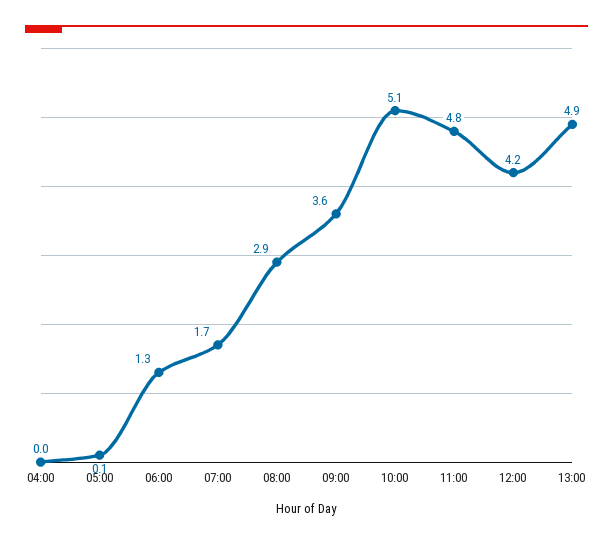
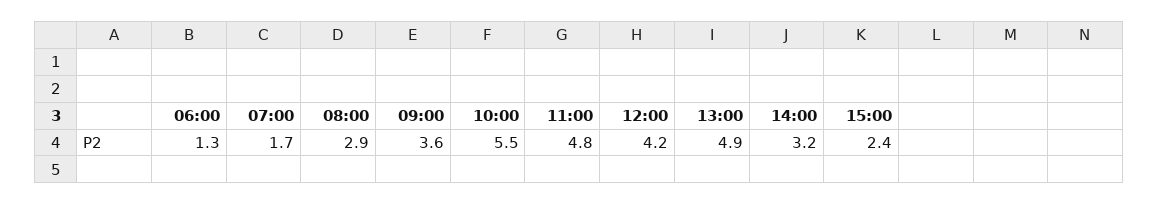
04:00: 0 -> none
05:00: 0.1 -> none
10:00: 5.1 -> 5.5
14:00: none -> 3.2
15:00: none -> 2.4

